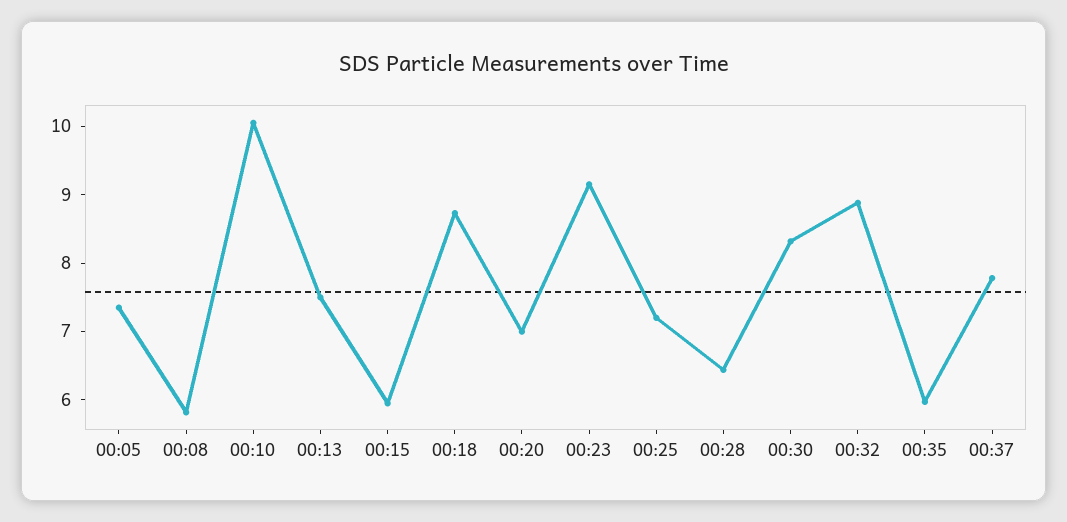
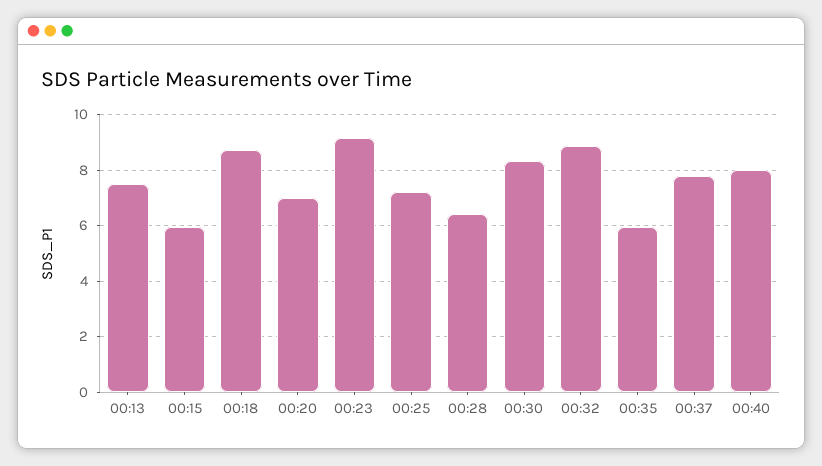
00:05: 7.4 -> none
00:08: 5.8 -> none
00:10: 10 -> none
00:40: none -> 8

